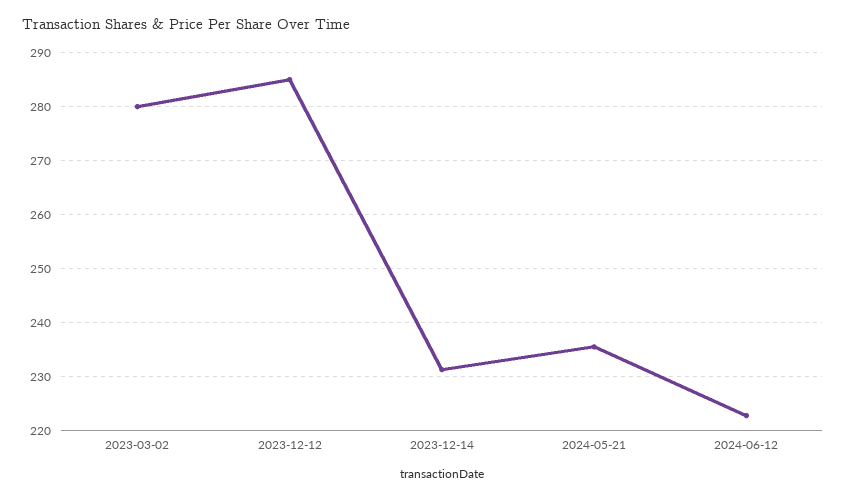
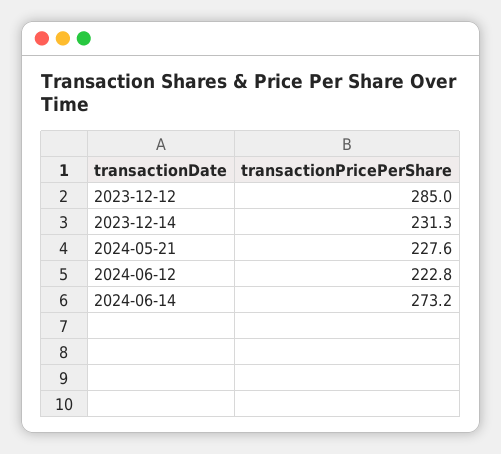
2023-03-02: 280 -> none
2024-05-21: 236 -> 227.6
2024-06-14: none -> 273.2

